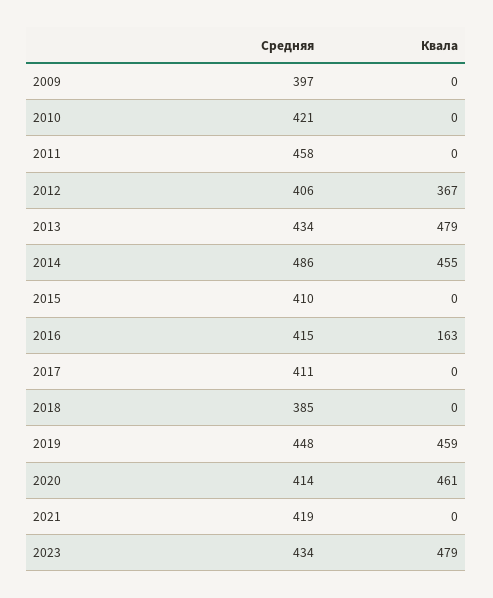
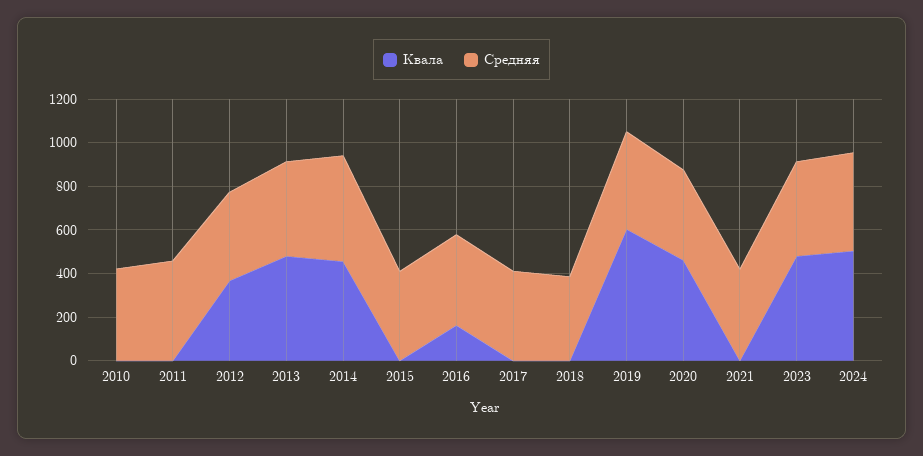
Средняя, 2009: 397 -> none
Квала, 2009: 0 -> none
Квала, 2019: 459 -> 600
Квала, 2024: none -> 500
Средняя, 2024: none -> 450

